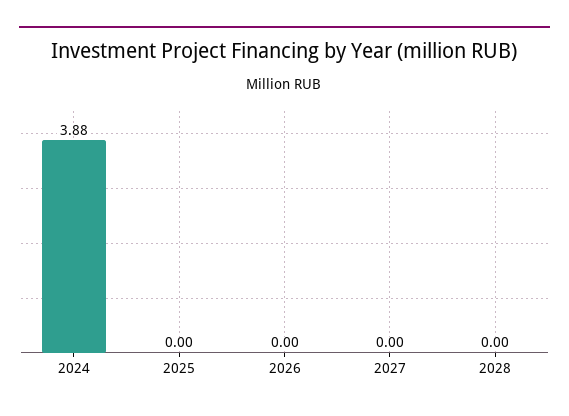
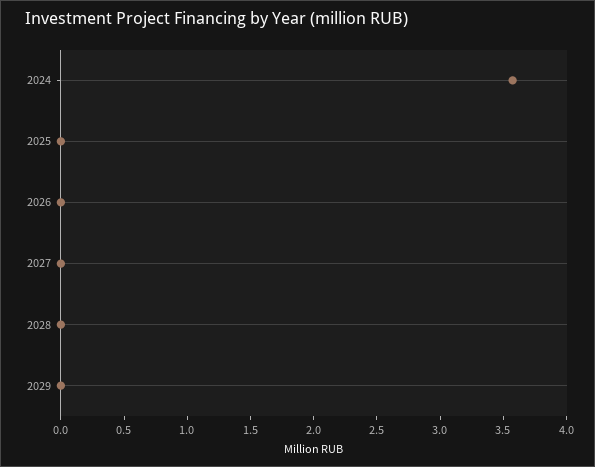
2024: 3.88 -> 3.6
2029: none -> 0

